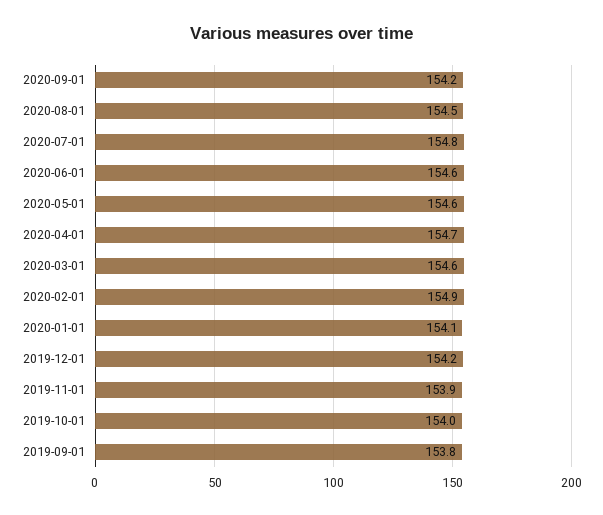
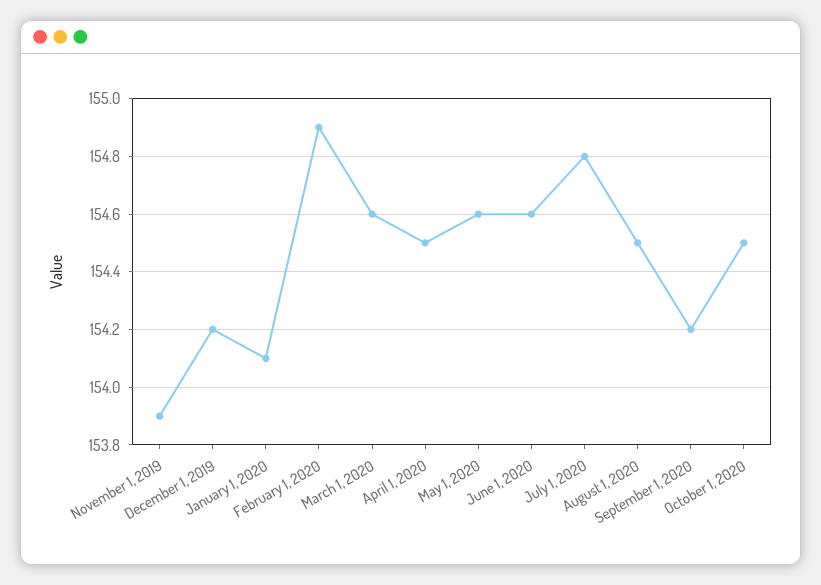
2020-04-01: 154.7 -> 154.5
2019-10-01: 154 -> none
2019-09-01: 153.8 -> none
October 1, 2020: none -> 154.5

